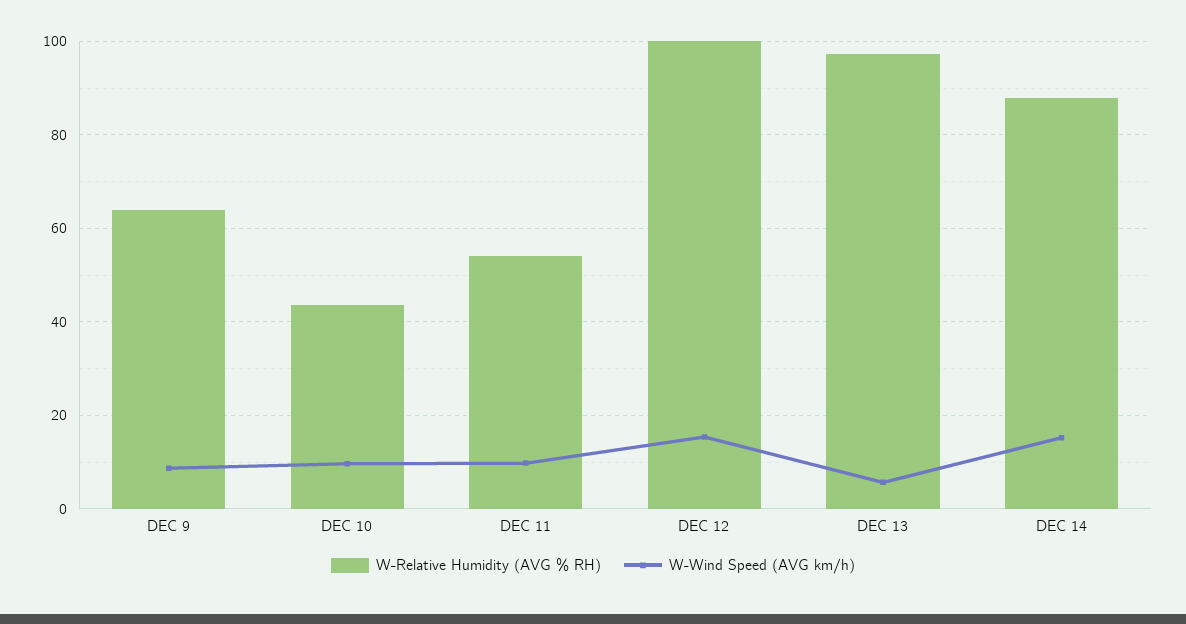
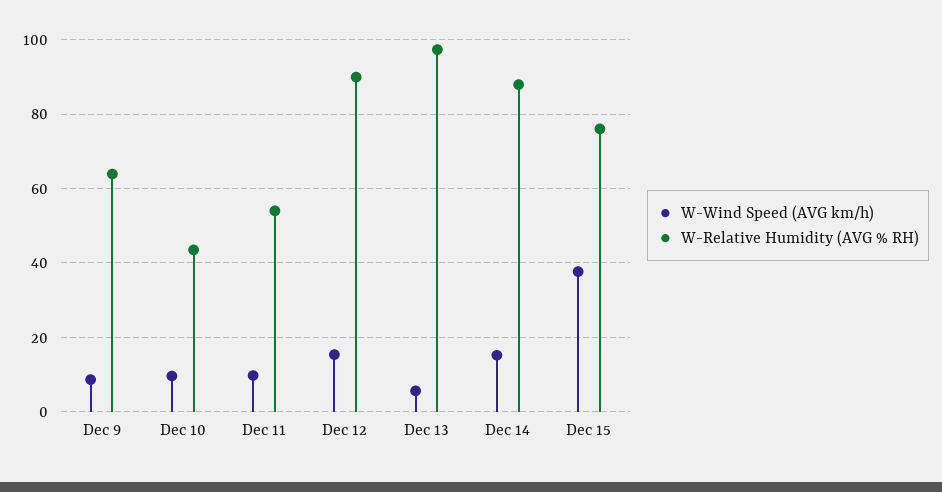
W-Relative Humidity (AVG % RH), DEC 12: 100 -> 90
W-Wind Speed (AVG km/h), Dec 15: none -> 38
W-Relative Humidity (AVG % RH), Dec 15: none -> 76

